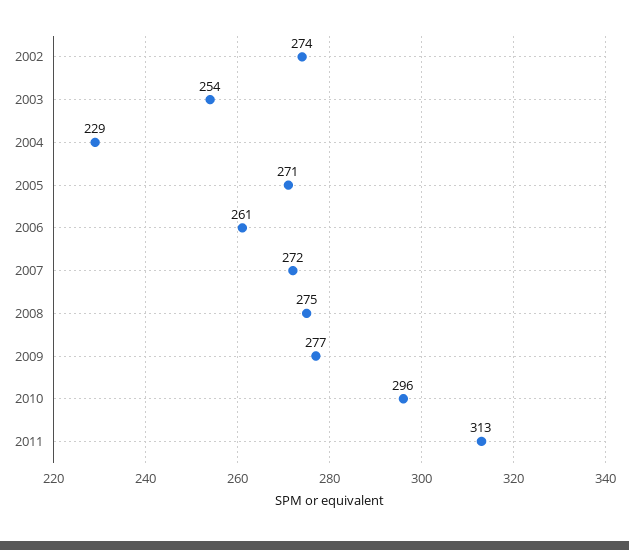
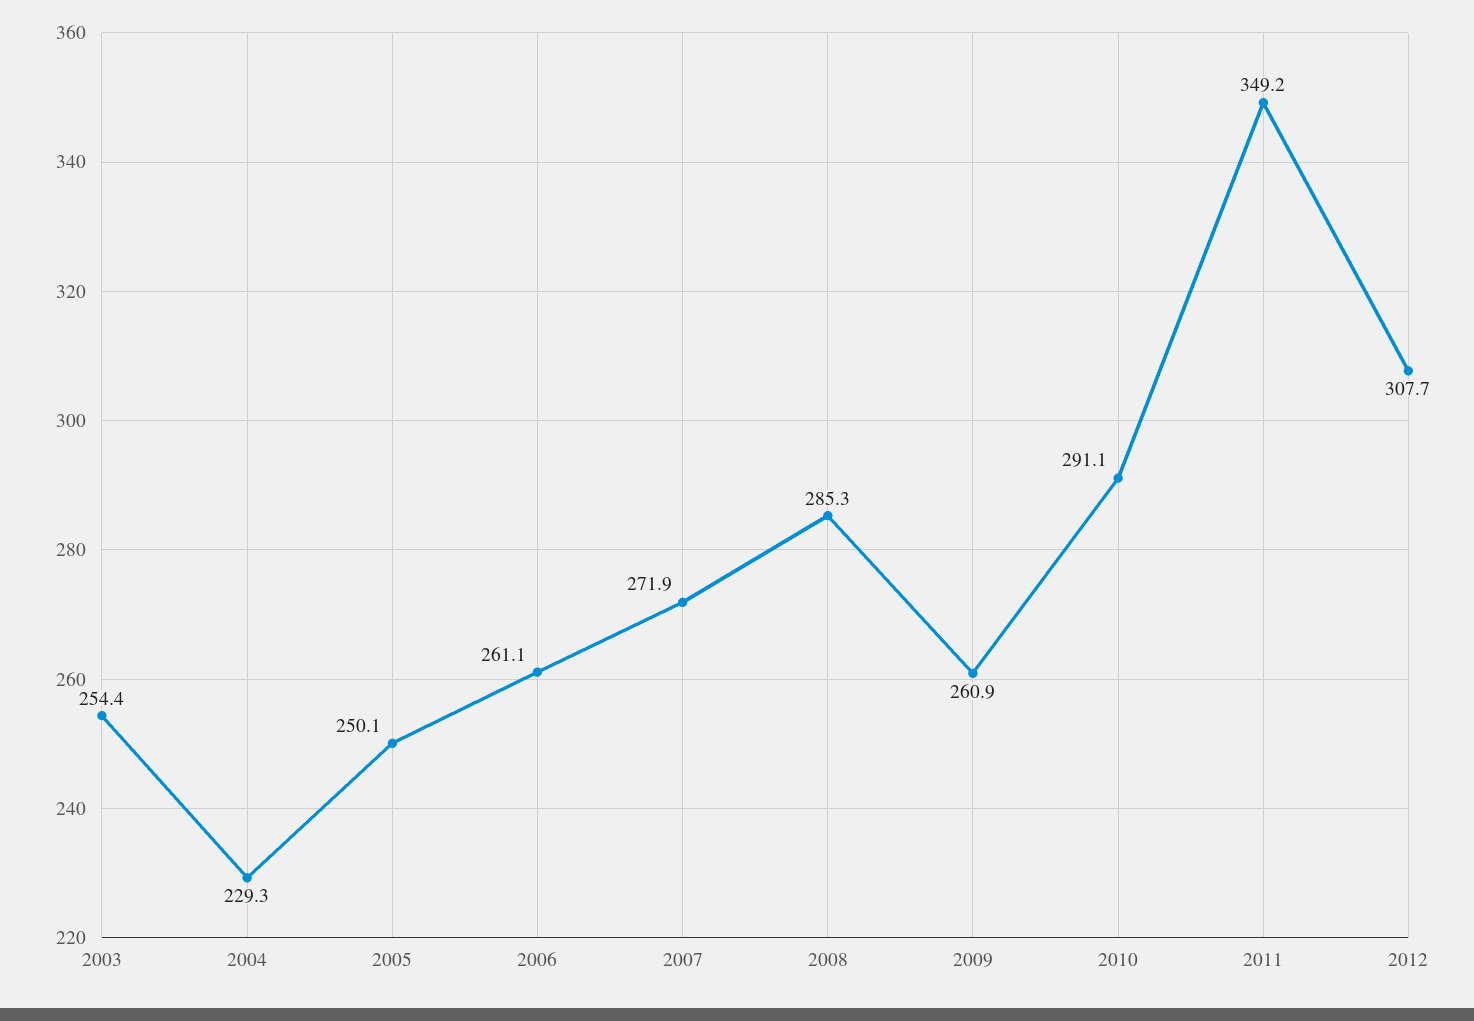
2002: 274 -> none
2005: 271 -> 250.1
2008: 275 -> 285.3
2009: 277 -> 260.9
2010: 296 -> 291.1
2011: 313 -> 349.2
2012: none -> 307.7

